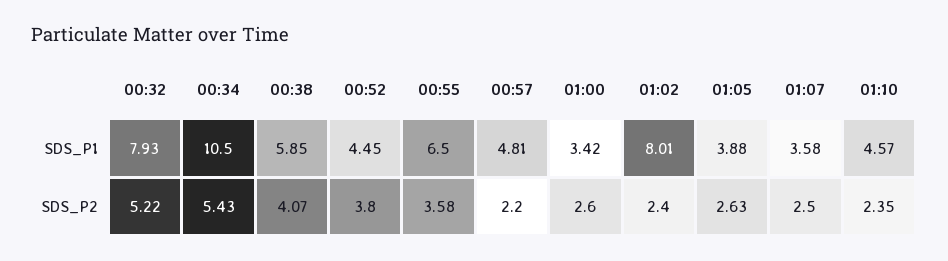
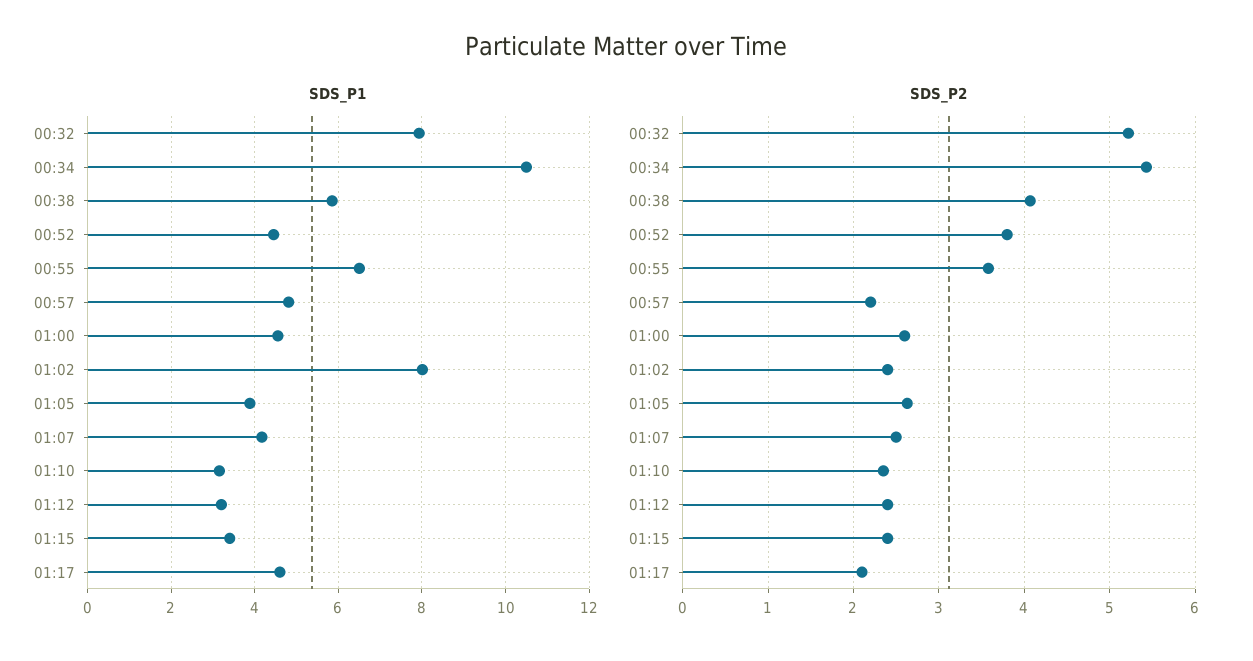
SDS_P1, 01:00: 3.42 -> 4.6
SDS_P1, 01:07: 3.58 -> 4.2
SDS_P1, 01:10: 4.57 -> 3.2
SDS_P1, 01:12: none -> 3.2
SDS_P1, 01:15: none -> 3.4
SDS_P1, 01:17: none -> 4.6
SDS_P2, 01:12: none -> 2.4
SDS_P2, 01:15: none -> 2.4
SDS_P2, 01:17: none -> 2.1

